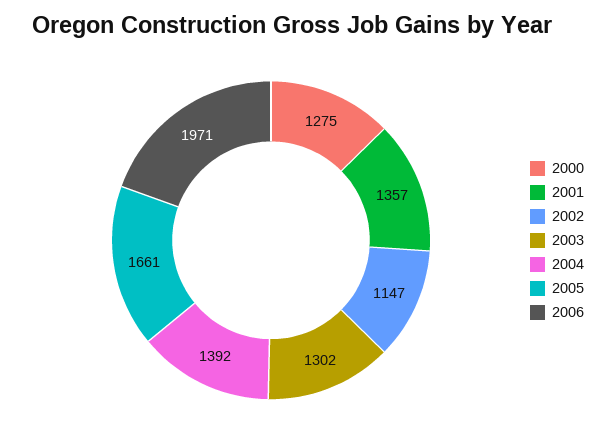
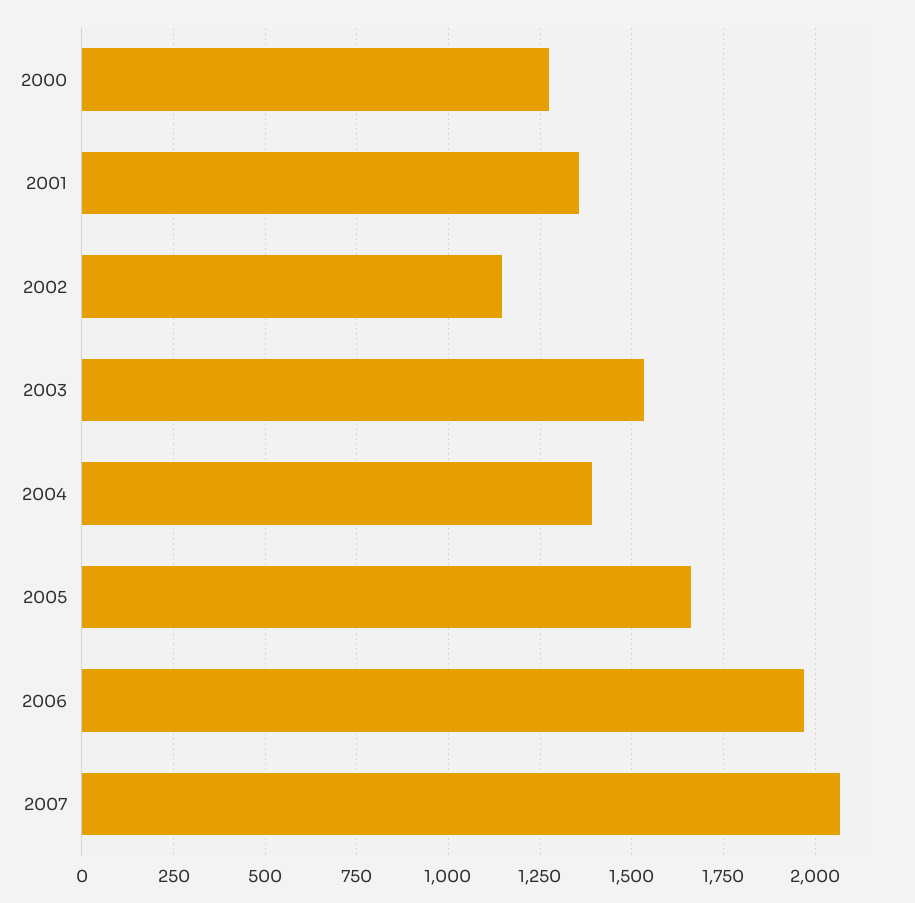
2003: 1302 -> 1525
2007: none -> 2075

